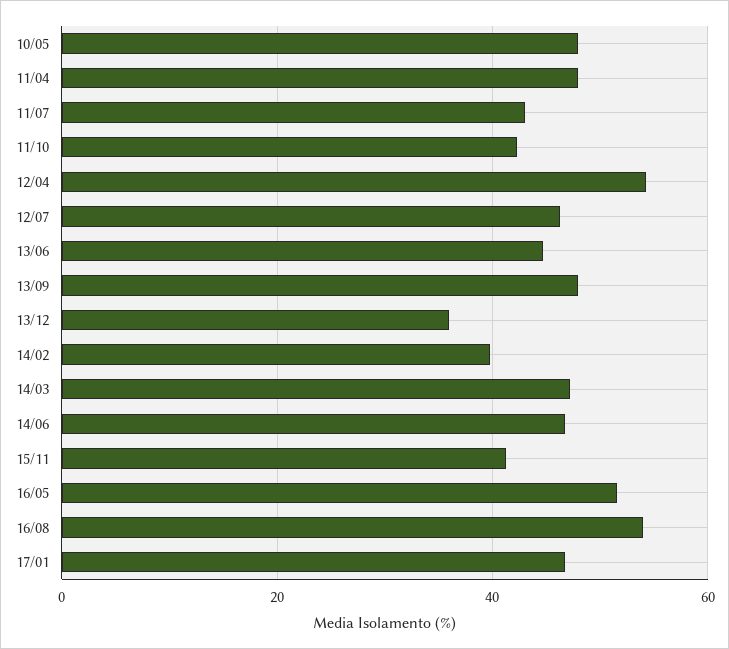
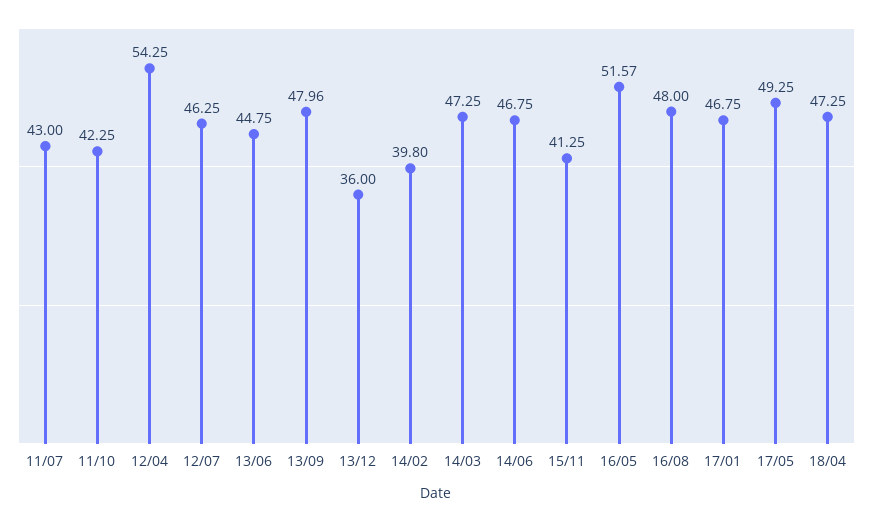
10/05: 48 -> none
11/04: 48 -> none
16/08: 54 -> 48
17/05: none -> 49.25
18/04: none -> 47.25

